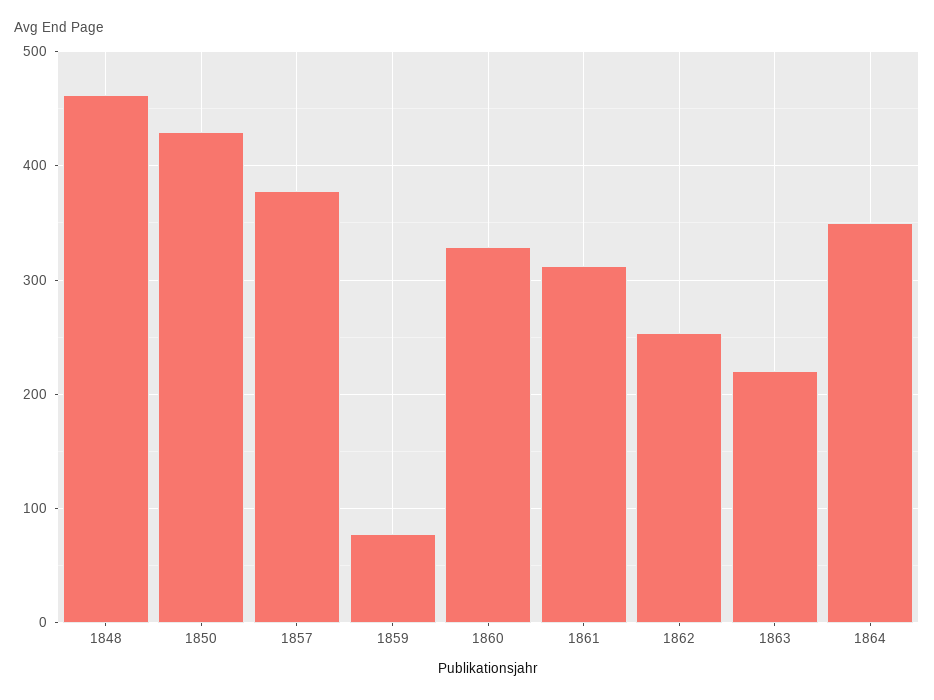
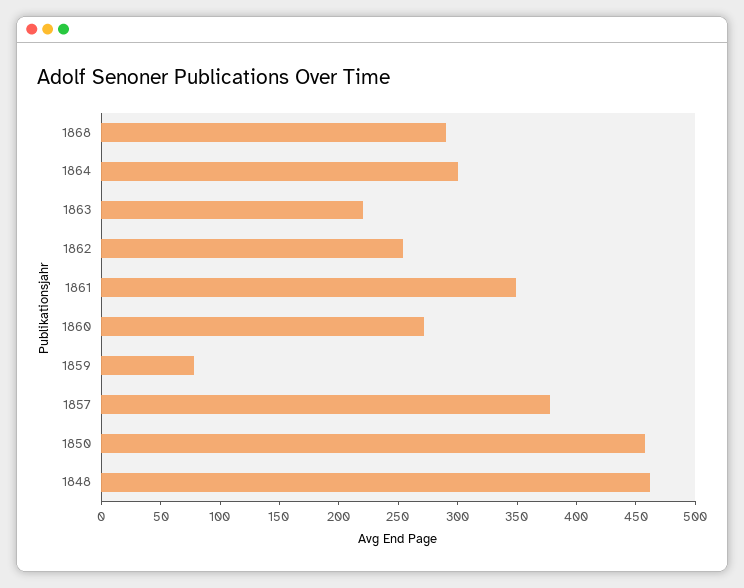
1850: 430 -> 460
1860: 330 -> 270
1861: 310 -> 350
1864: 350 -> 300
1868: none -> 290

